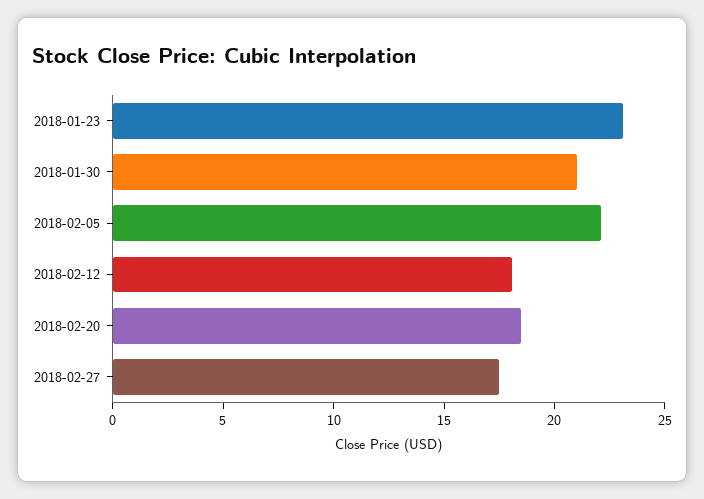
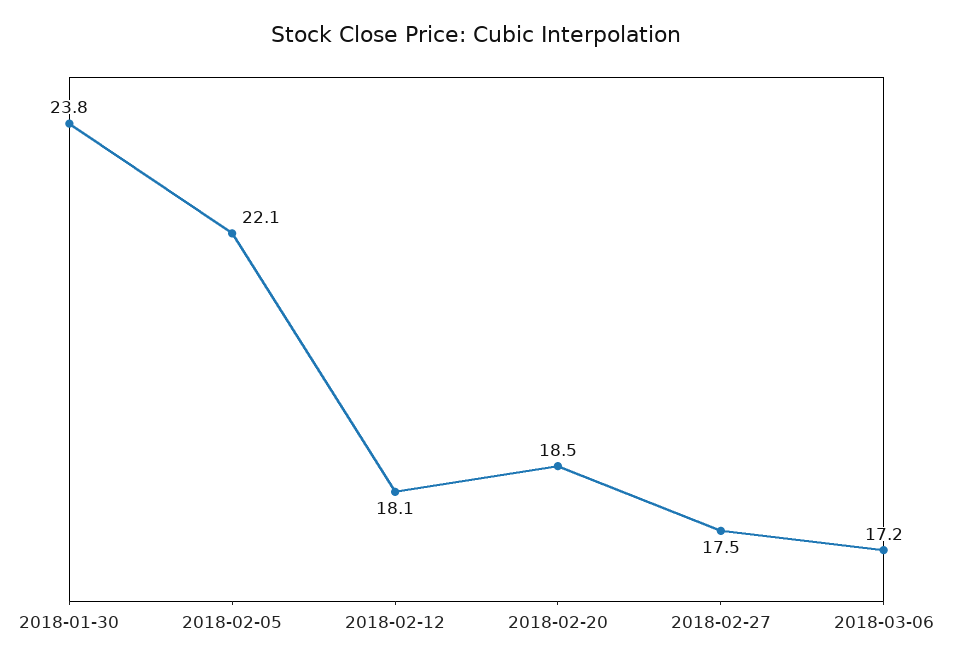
2018-01-23: 23 -> none
2018-01-30: 21 -> 23.8
2018-03-06: none -> 17.2

